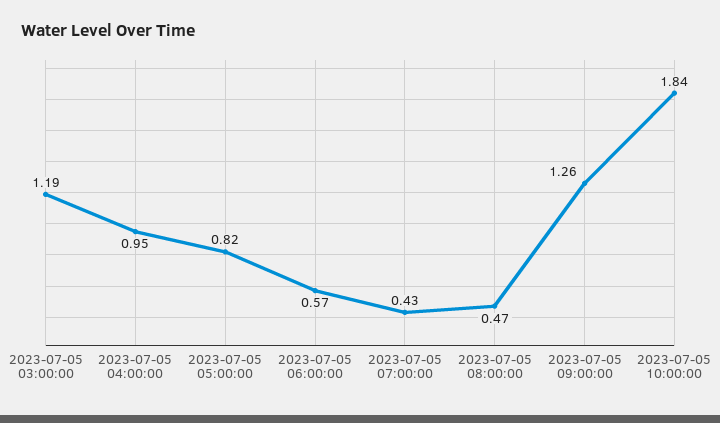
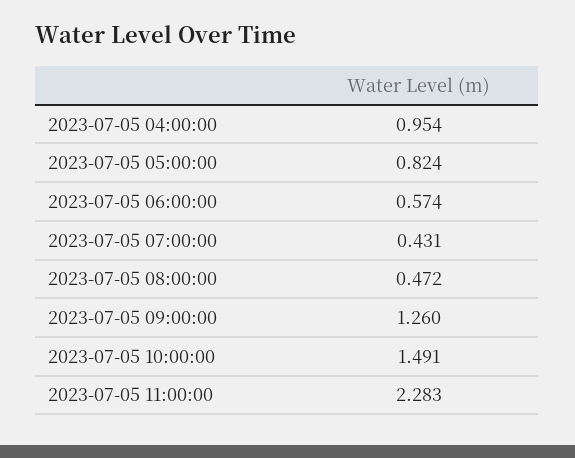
2023-07-05 03:00:00: 1.19 -> none
2023-07-05 10:00:00: 1.84 -> 1.491
2023-07-05 11:00:00: none -> 2.283

